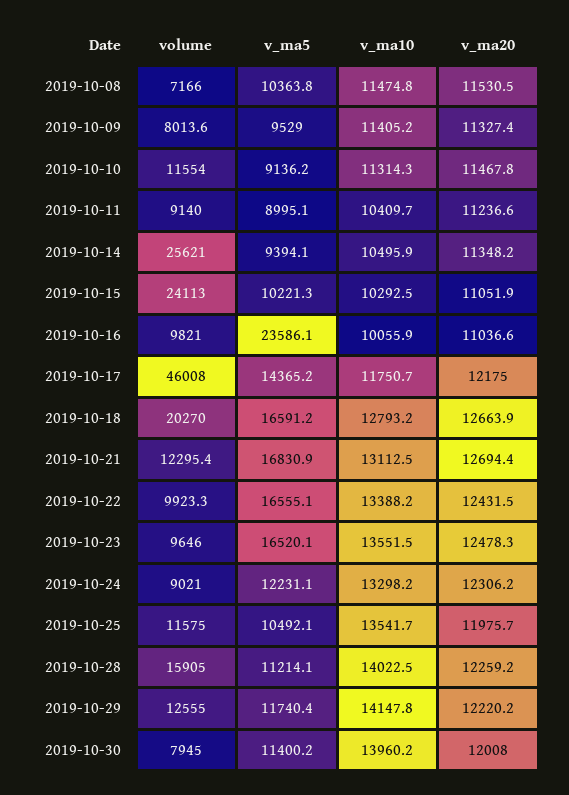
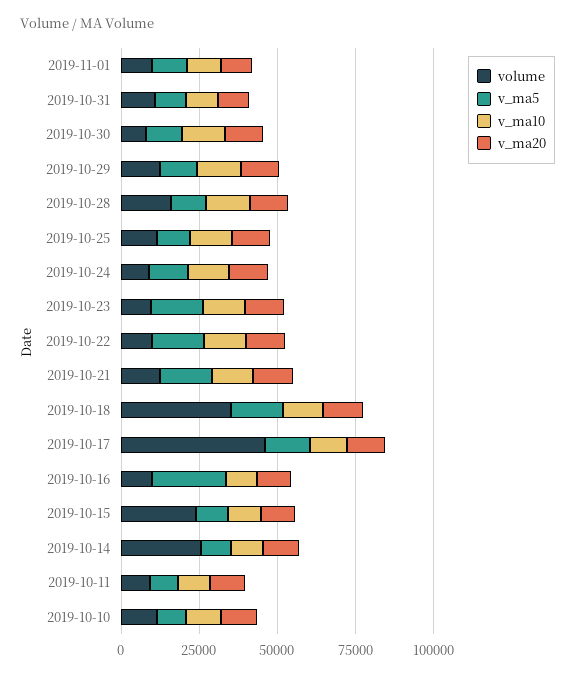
volume, 2019-10-08: 7166 -> none
v_ma5, 2019-10-08: 10363.8 -> none
v_ma10, 2019-10-08: 11474.8 -> none
v_ma20, 2019-10-08: 11530.5 -> none
volume, 2019-10-09: 8013.6 -> none
v_ma5, 2019-10-09: 9529 -> none
v_ma10, 2019-10-09: 11405.2 -> none
v_ma20, 2019-10-09: 11327.4 -> none
volume, 2019-10-18: 20270 -> 35000
volume, 2019-11-01: none -> 10000
v_ma5, 2019-11-01: none -> 10000
v_ma10, 2019-11-01: none -> 10000
v_ma20, 2019-11-01: none -> 10000
volume, 2019-10-31: none -> 10000
v_ma5, 2019-10-31: none -> 10000
v_ma10, 2019-10-31: none -> 10000
v_ma20, 2019-10-31: none -> 10000

